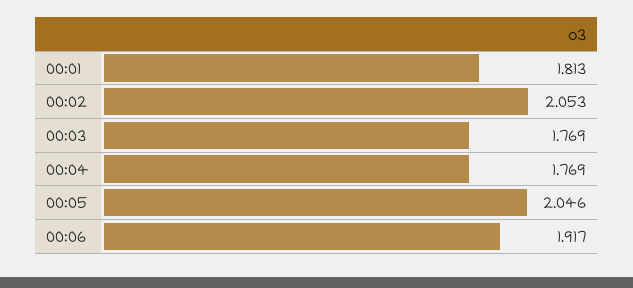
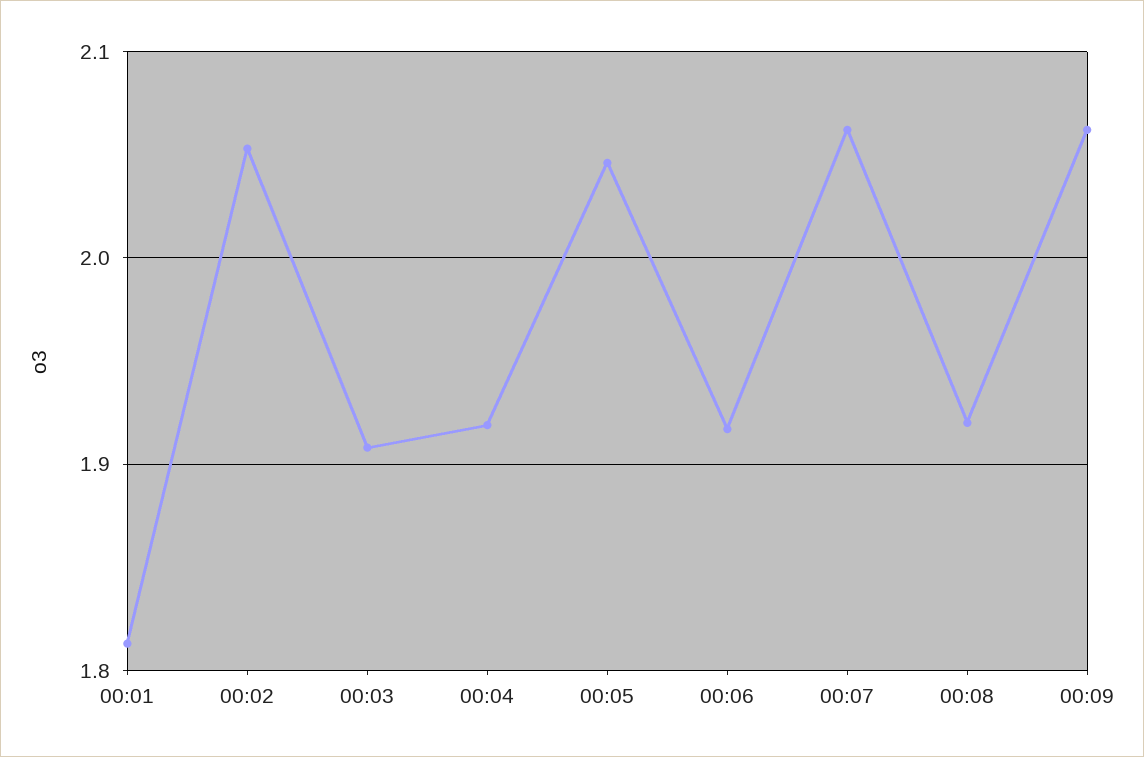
00:03: 1.769 -> 1.91
00:04: 1.769 -> 1.92
00:07: none -> 2.06
00:08: none -> 1.92
00:09: none -> 2.06

